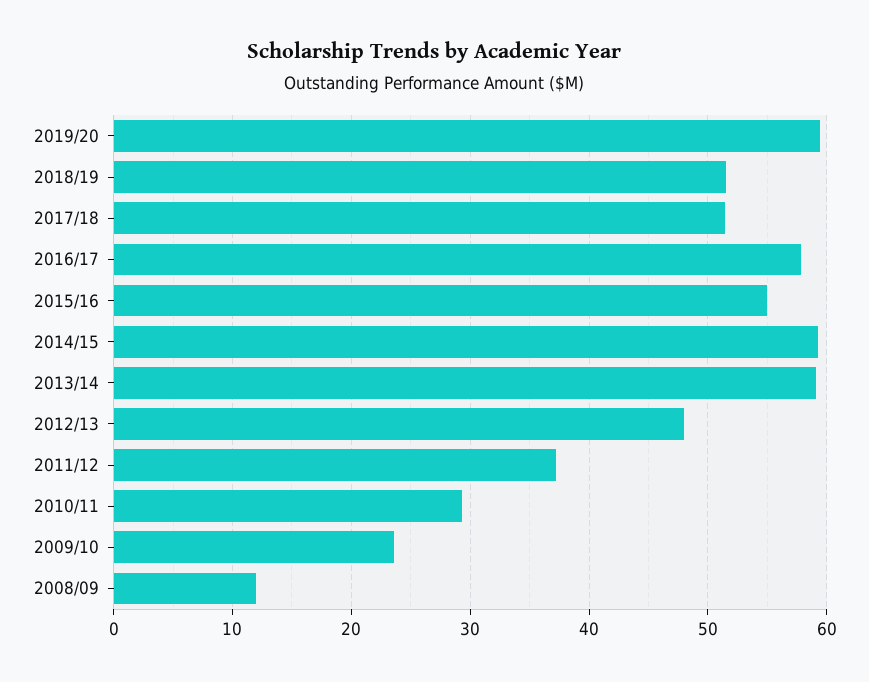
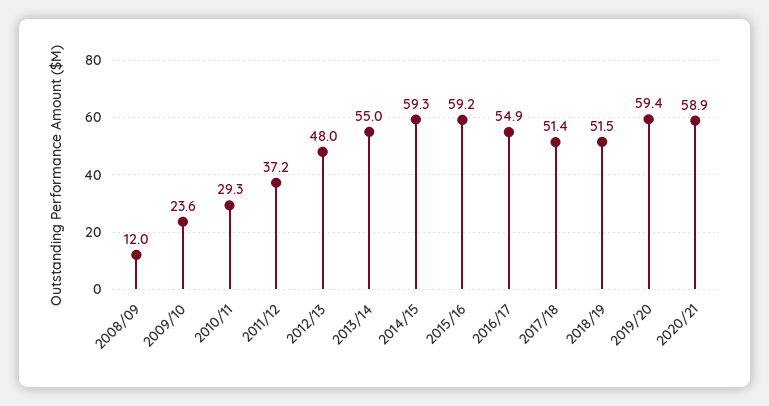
2016/17: 58 -> 54.9
2015/16: 55 -> 59.2
2013/14: 59 -> 55
2020/21: none -> 58.9

